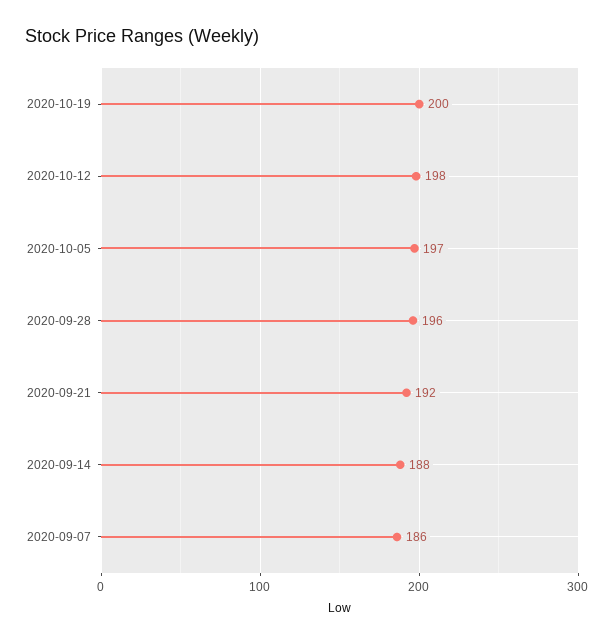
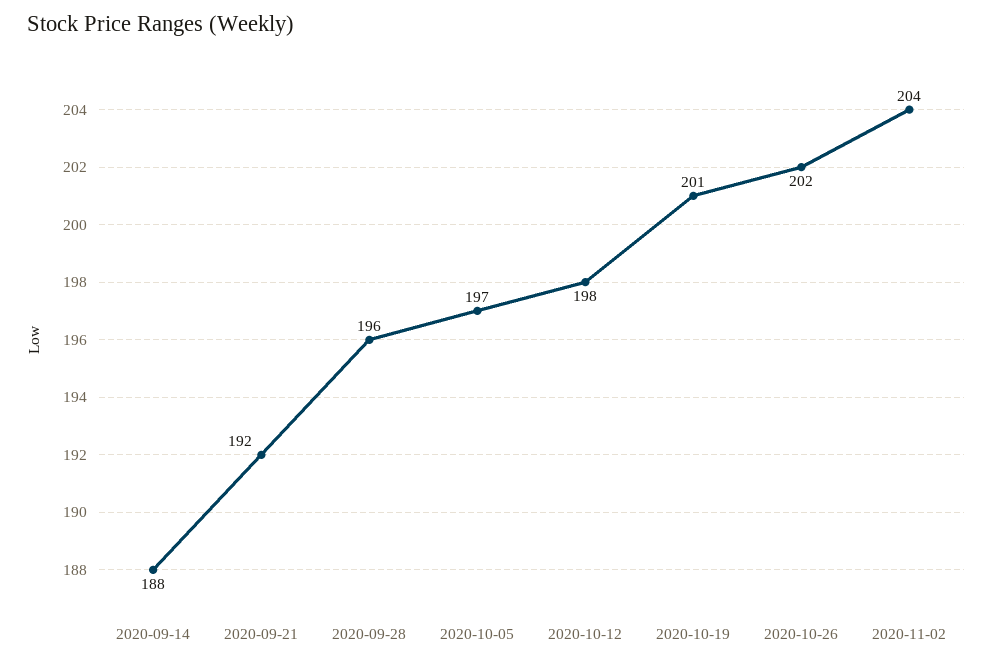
2020-10-19: 200 -> 201
2020-09-07: 186 -> none
2020-10-26: none -> 202
2020-11-02: none -> 204

